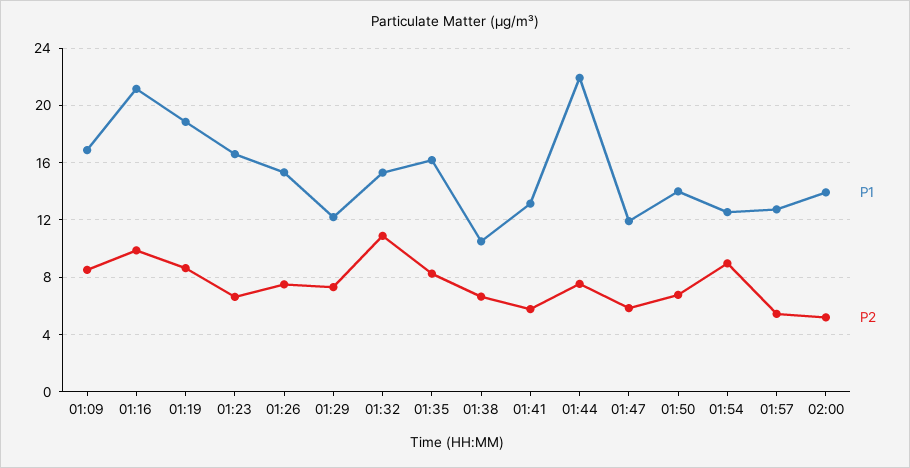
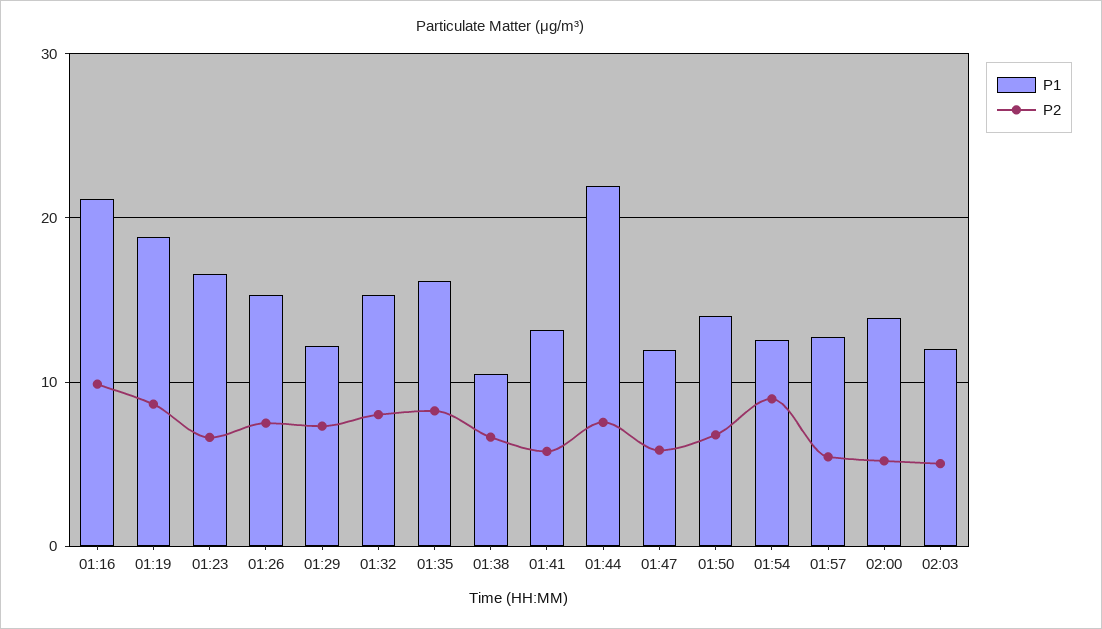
P1, 01:09: 17 -> none
P2, 01:09: 8.5 -> none
P2, 01:32: 11 -> 8
P1, 02:03: none -> 12
P2, 02:03: none -> 5

